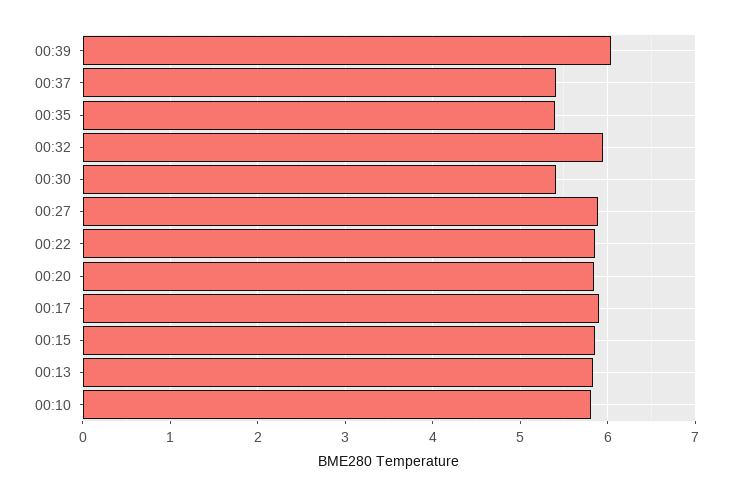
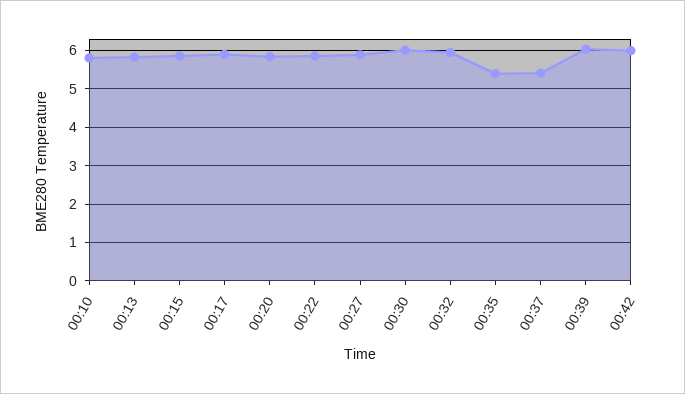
00:30: 5.4 -> 6
00:42: none -> 6

